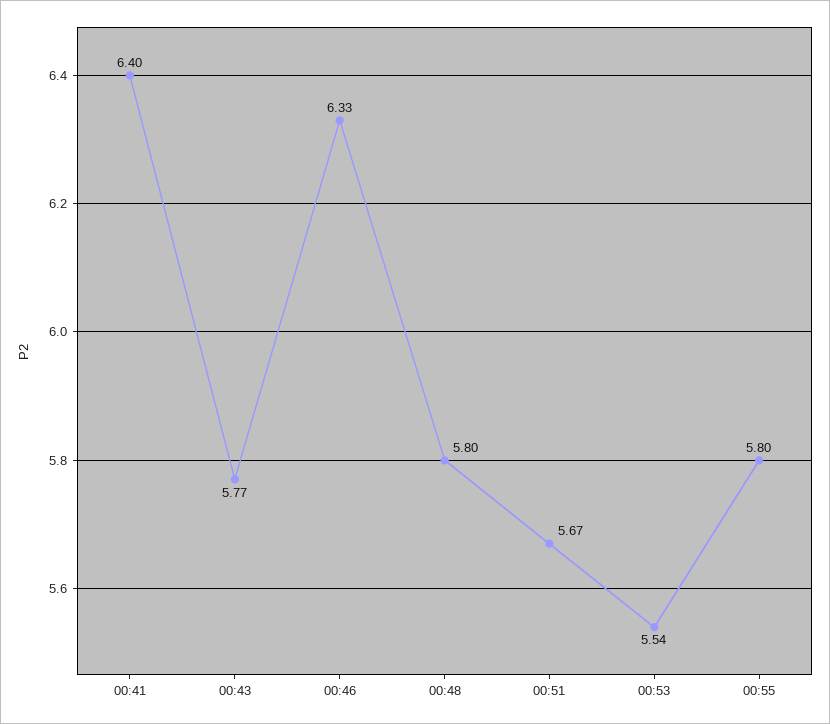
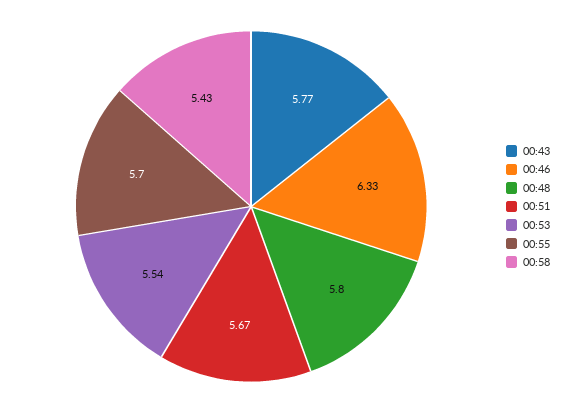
00:41: 6.4 -> none
00:55: 5.8 -> 5.7
00:58: none -> 5.43

